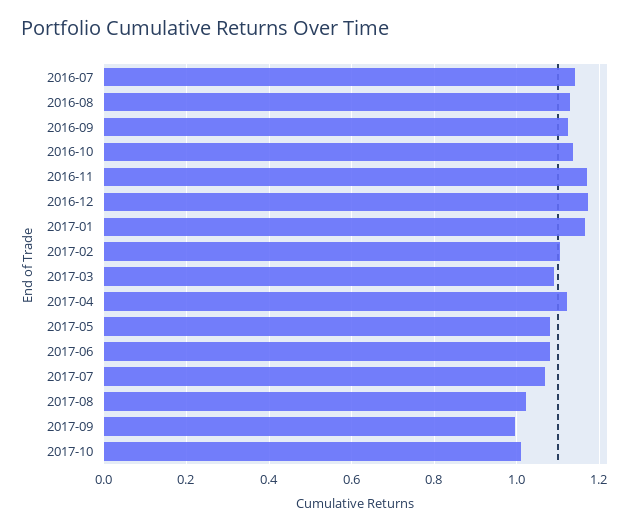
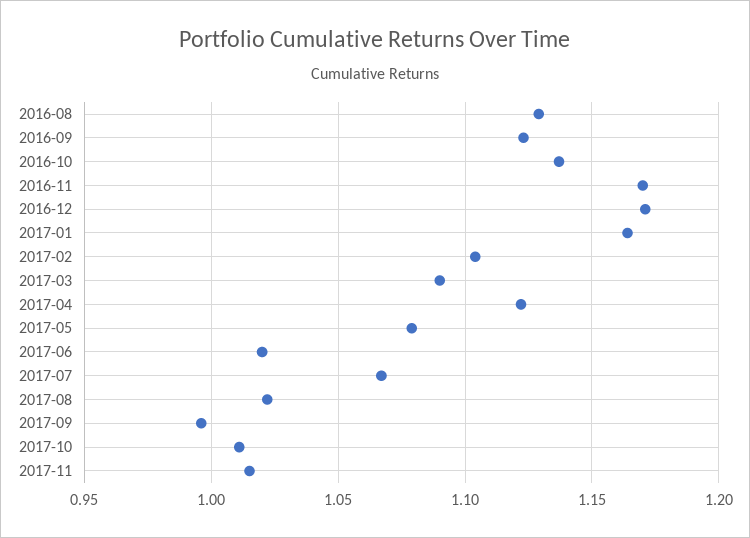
2016-07: 1.14 -> none
2017-06: 1.08 -> 1.02
2017-11: none -> 1.015

